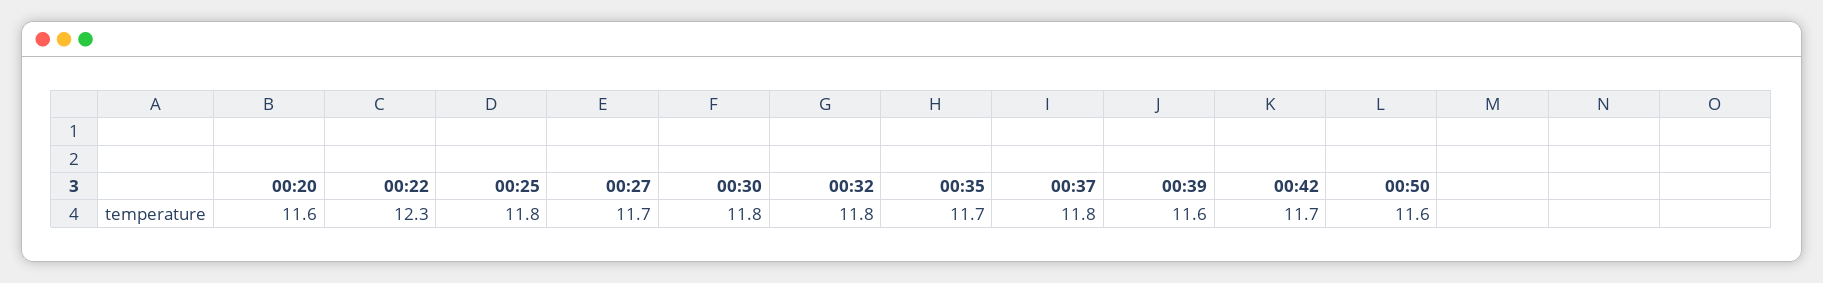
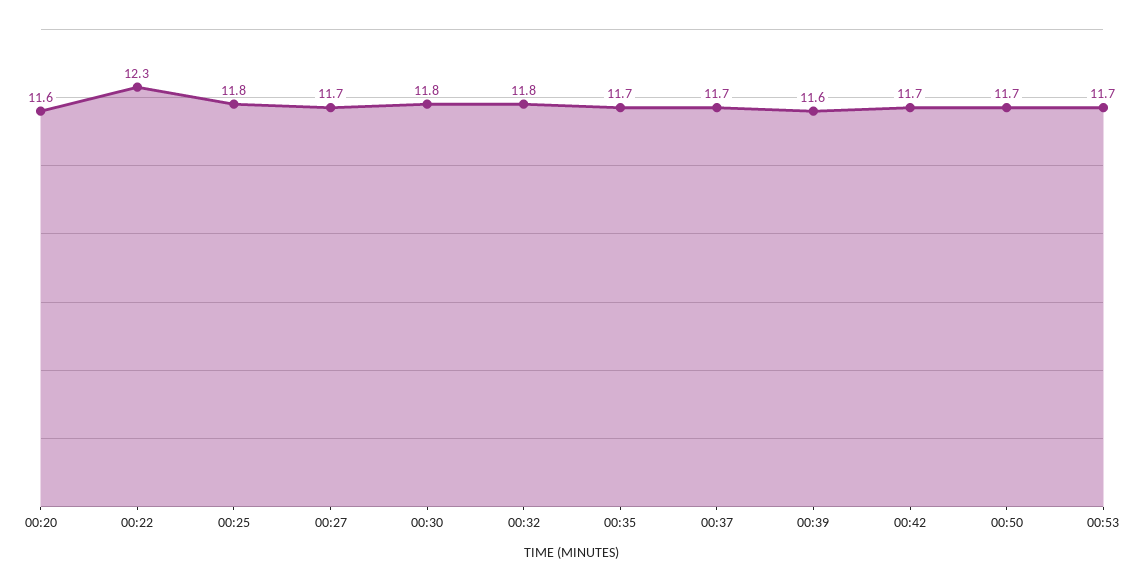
00:37: 11.8 -> 11.7
00:50: 11.6 -> 11.7
00:53: none -> 11.7

